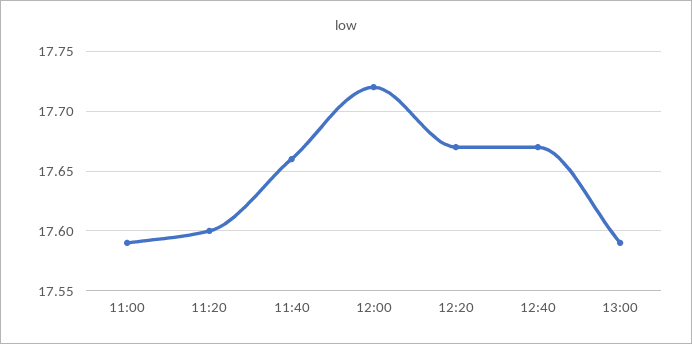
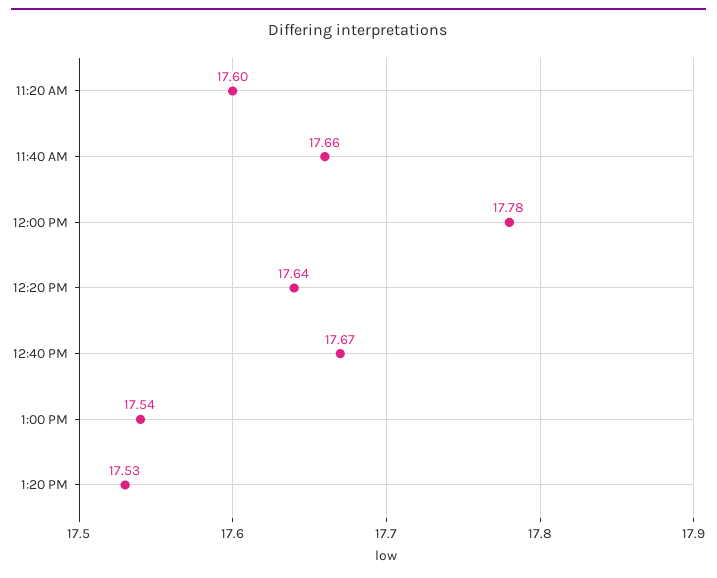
11:00: 17.59 -> none
12:00: 17.72 -> 17.78
12:20: 17.67 -> 17.64
13:00: 17.59 -> 17.54
1:20 PM: none -> 17.53

